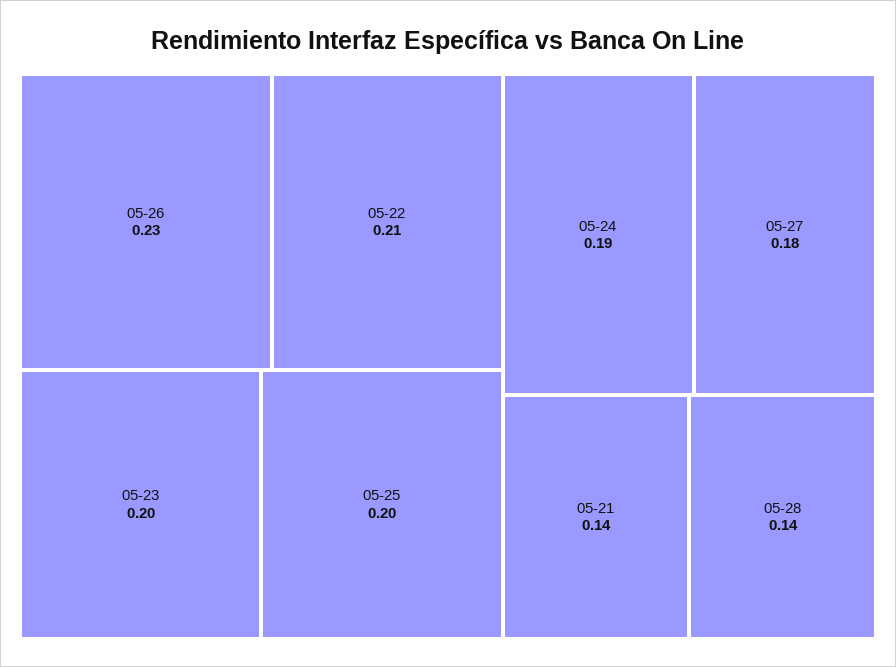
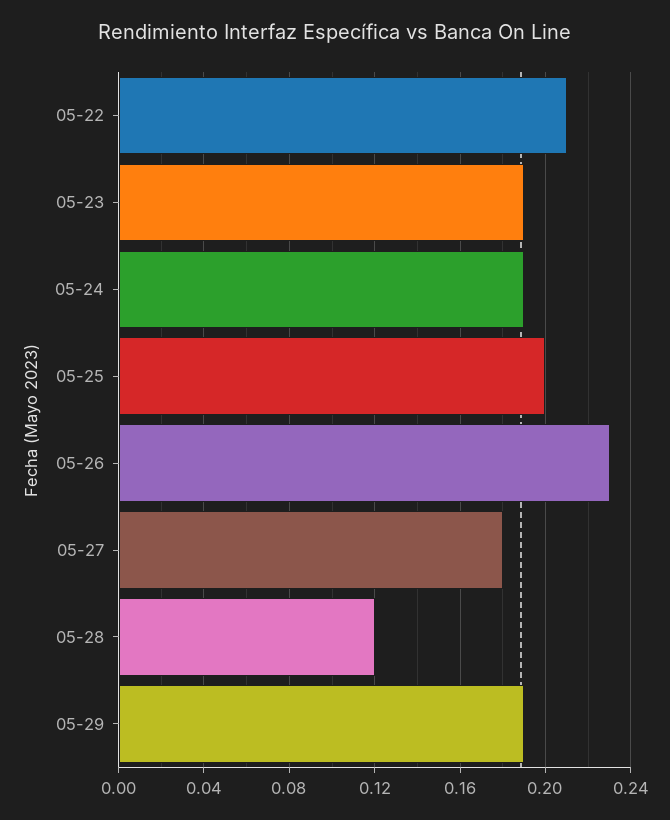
05-23: 0.2 -> 0.19
05-21: 0.14 -> none
05-28: 0.14 -> 0.12
05-29: none -> 0.19

